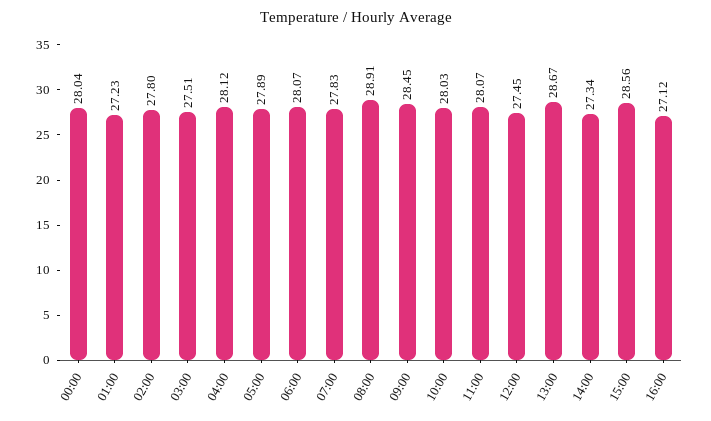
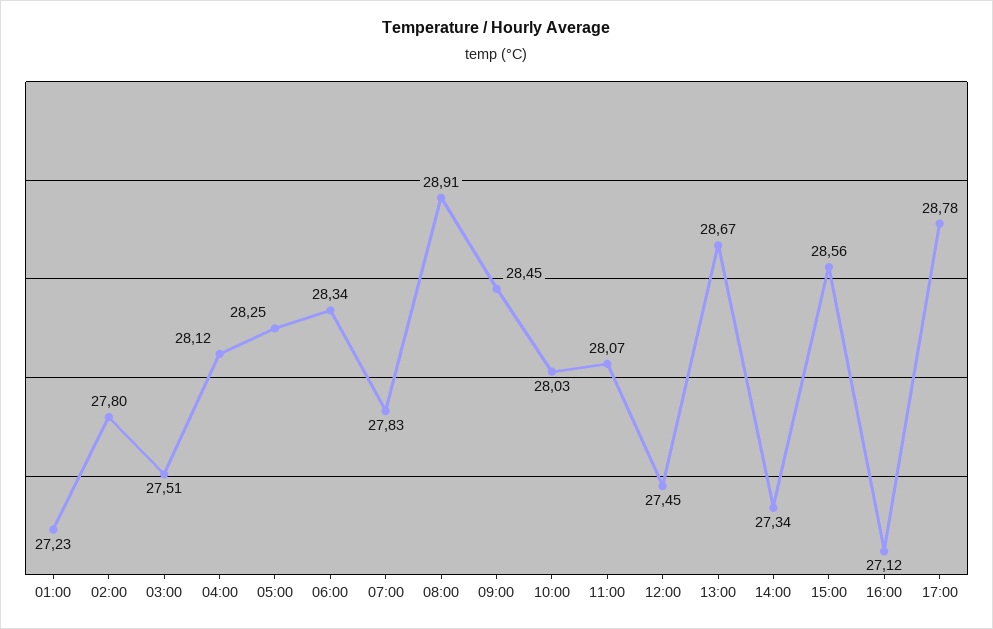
00:00: 28.04 -> none
05:00: 27.89 -> 28.25
06:00: 28.07 -> 28.34
17:00: none -> 28.78

